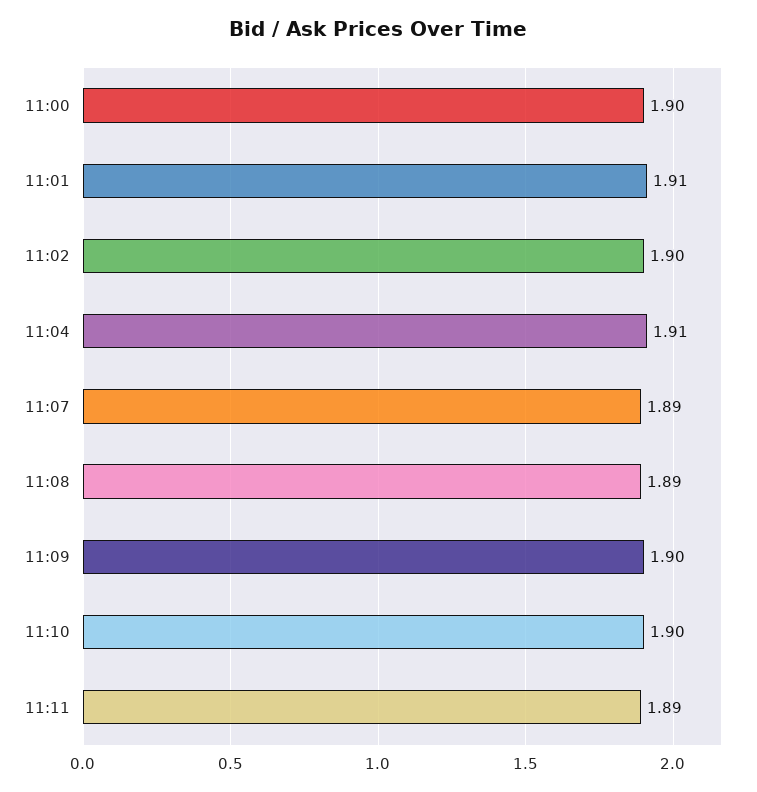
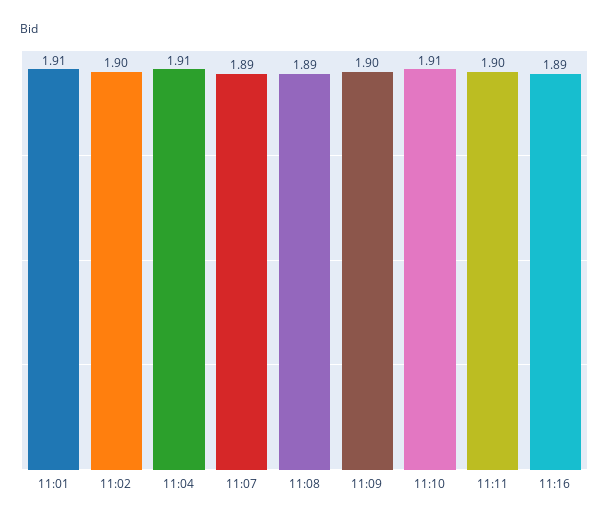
11:00: 1.9 -> none
11:10: 1.9 -> 1.91
11:11: 1.89 -> 1.9
11:16: none -> 1.89

